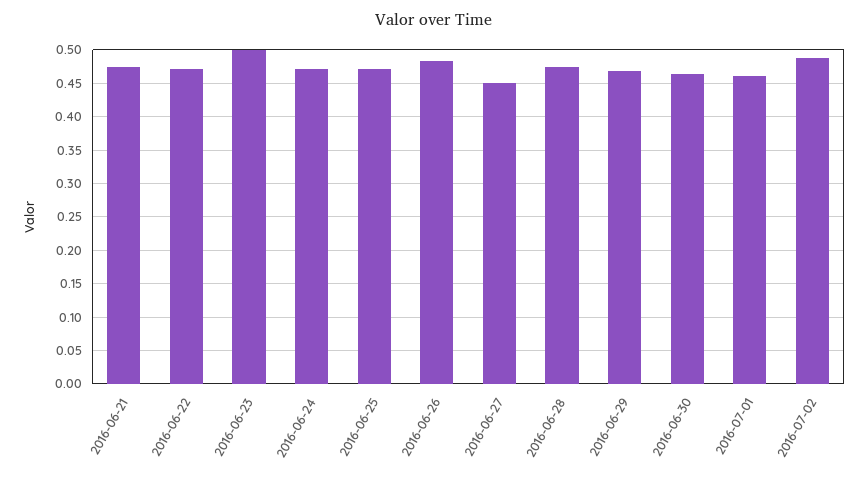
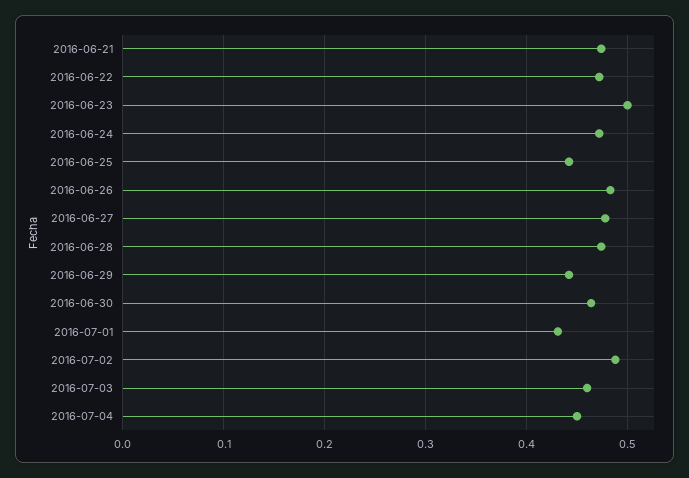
2016-06-25: 0.47 -> 0.44
2016-06-27: 0.45 -> 0.48
2016-06-29: 0.47 -> 0.44
2016-07-01: 0.46 -> 0.43
2016-07-03: none -> 0.46
2016-07-04: none -> 0.45

